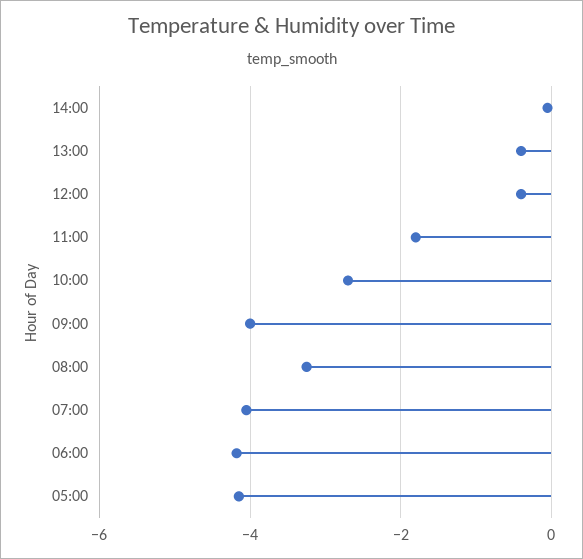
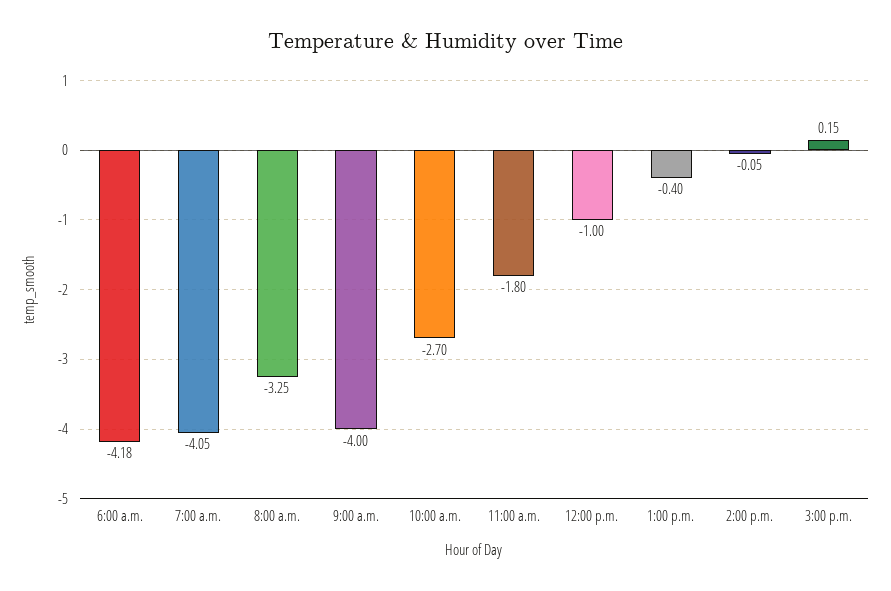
12:00: -0.4 -> -1
05:00: -4.2 -> none
3:00 p.m.: none -> 0.15

